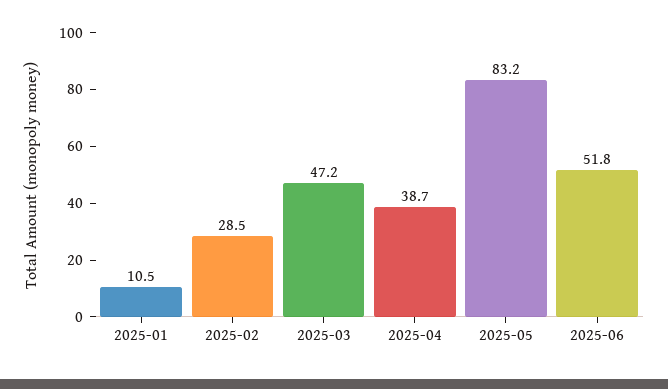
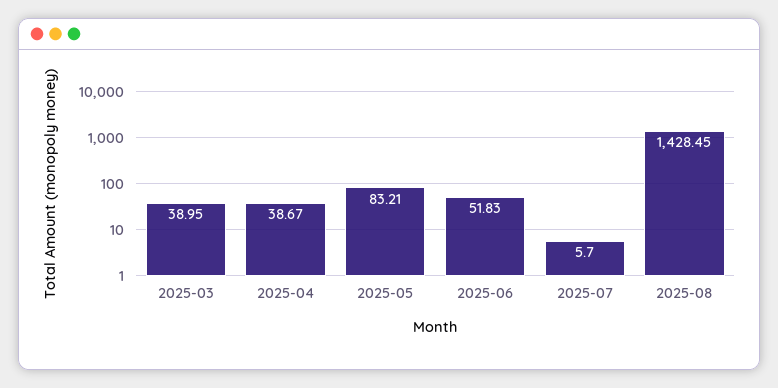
2025-01: 10.5 -> none
2025-02: 28.5 -> none
2025-03: 47.2 -> 38.95
2025-07: none -> 5.7
2025-08: none -> 1428.45

